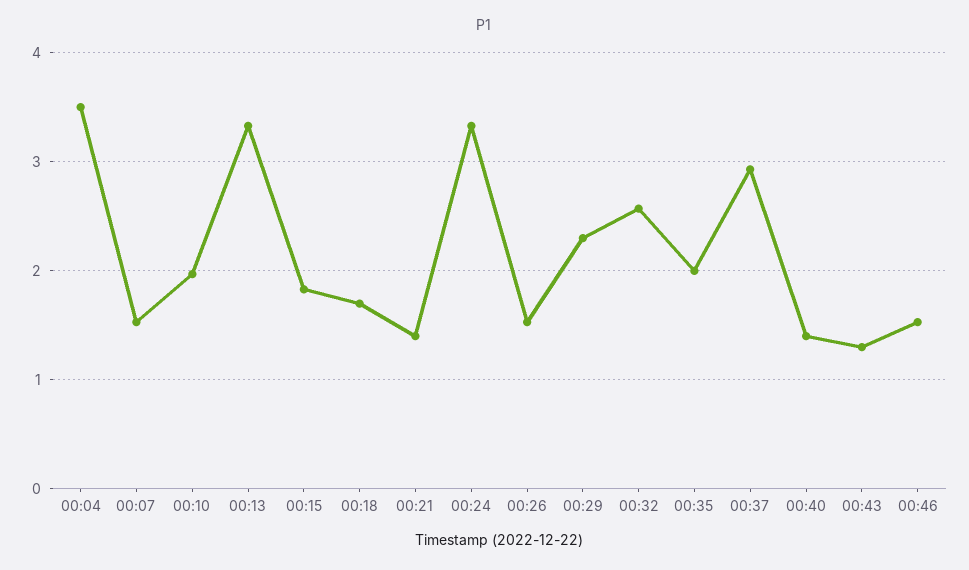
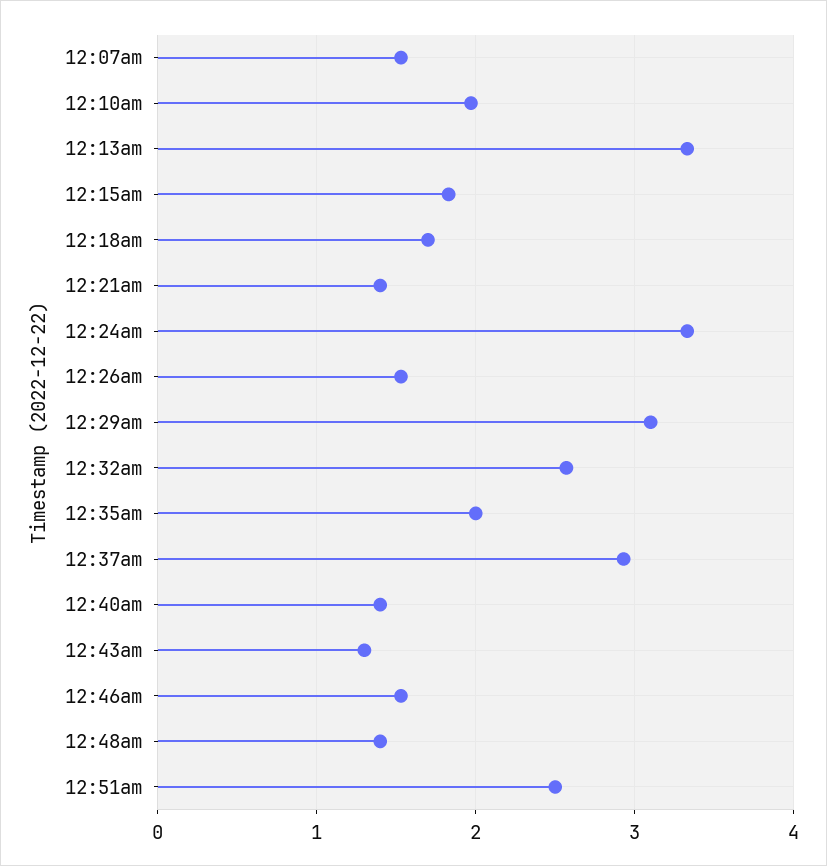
00:04: 3.5 -> none
00:29: 2.3 -> 3.1
12:48am: none -> 1.4
12:51am: none -> 2.5

